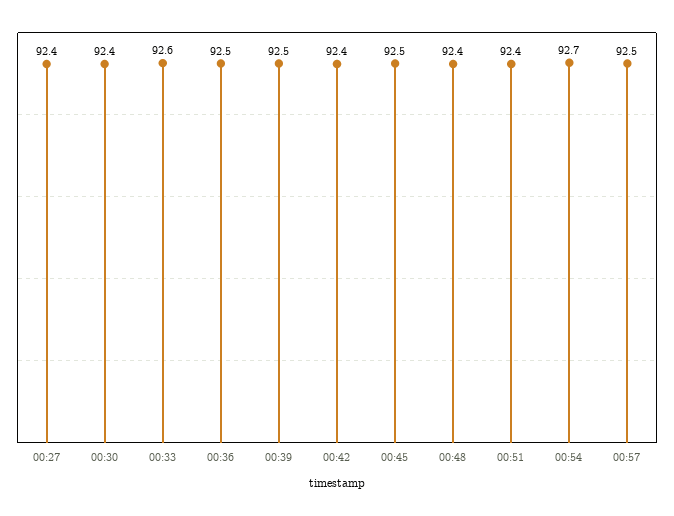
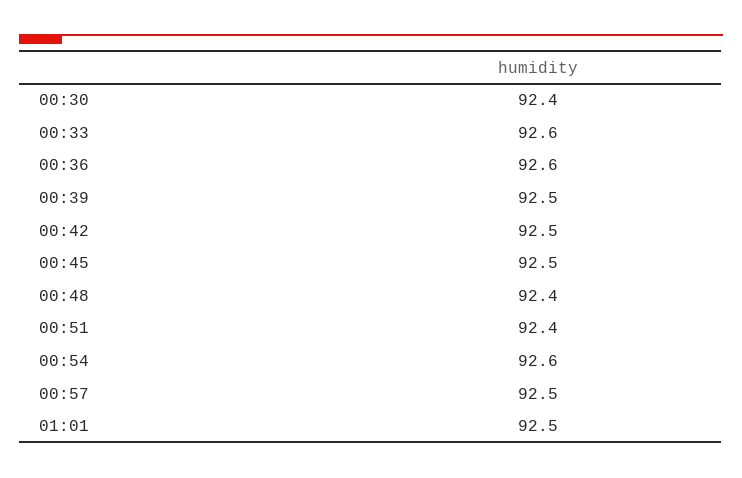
00:27: 92.4 -> none
00:36: 92.5 -> 92.6
00:42: 92.4 -> 92.5
00:54: 92.7 -> 92.6
01:01: none -> 92.5

